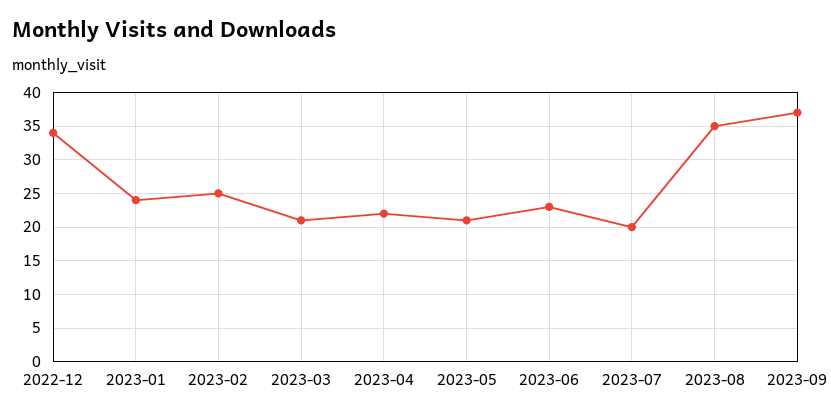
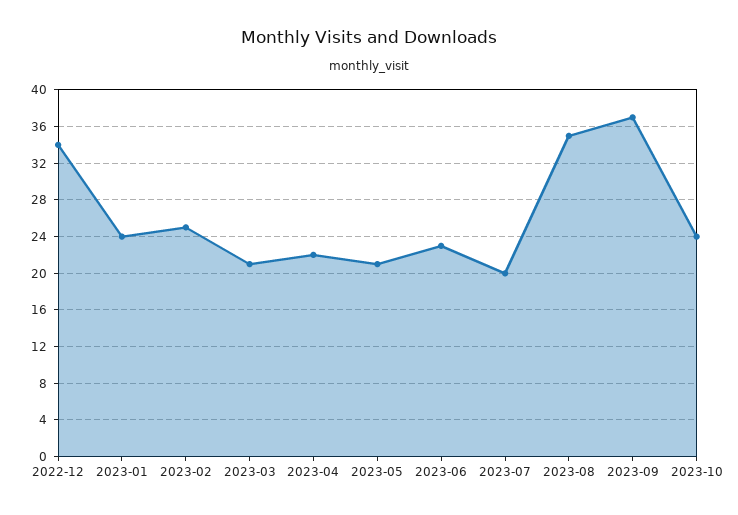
2023-10: none -> 24

